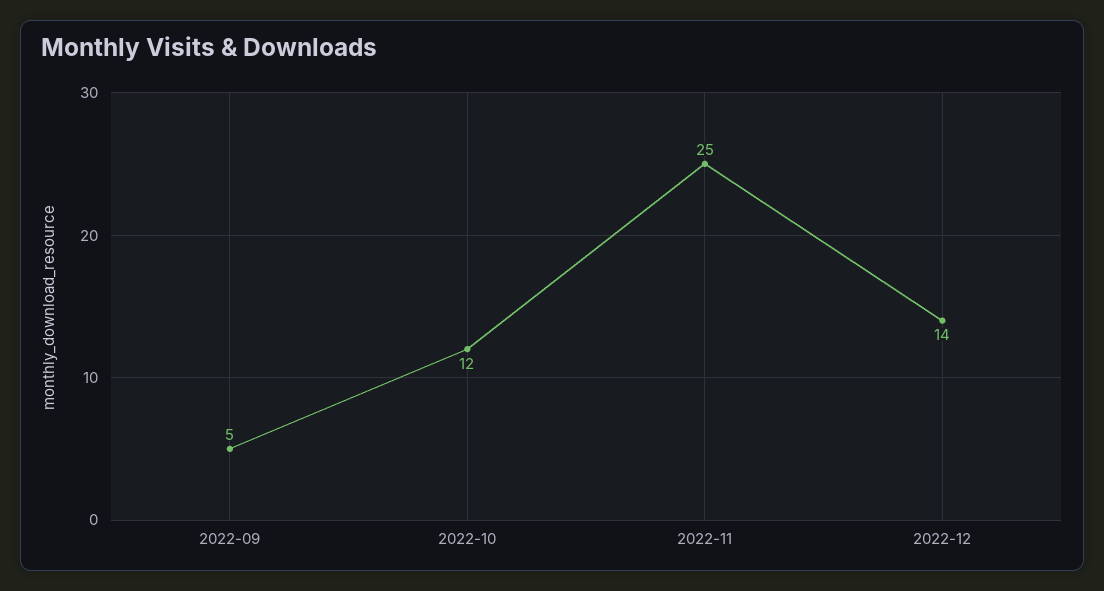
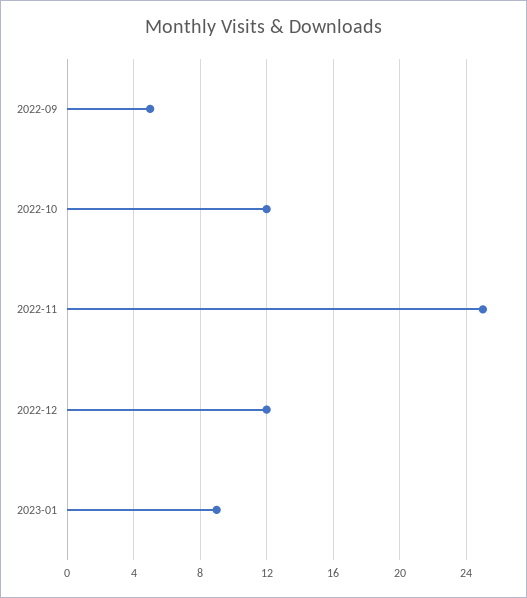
2022-12: 14 -> 12
2023-01: none -> 9

